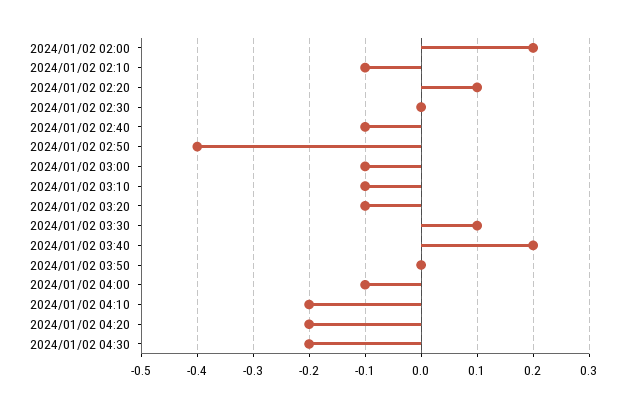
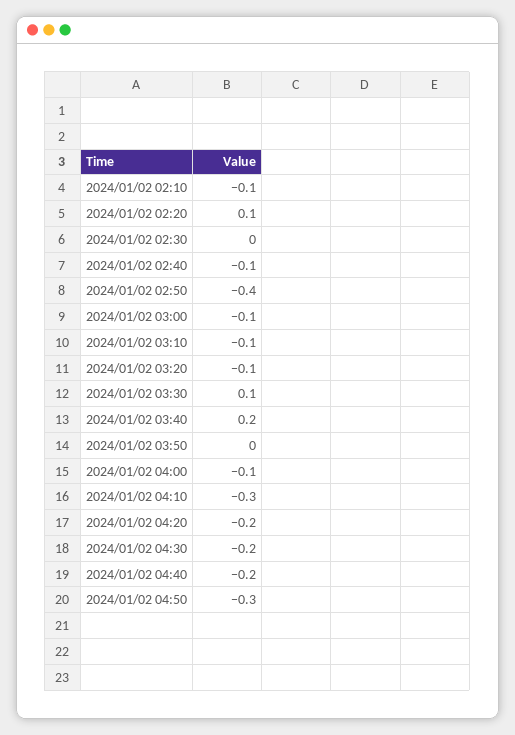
2024/01/02 02:00: 0.2 -> none
2024/01/02 04:10: -0.2 -> -0.3
2024/01/02 04:40: none -> -0.2
2024/01/02 04:50: none -> -0.3

